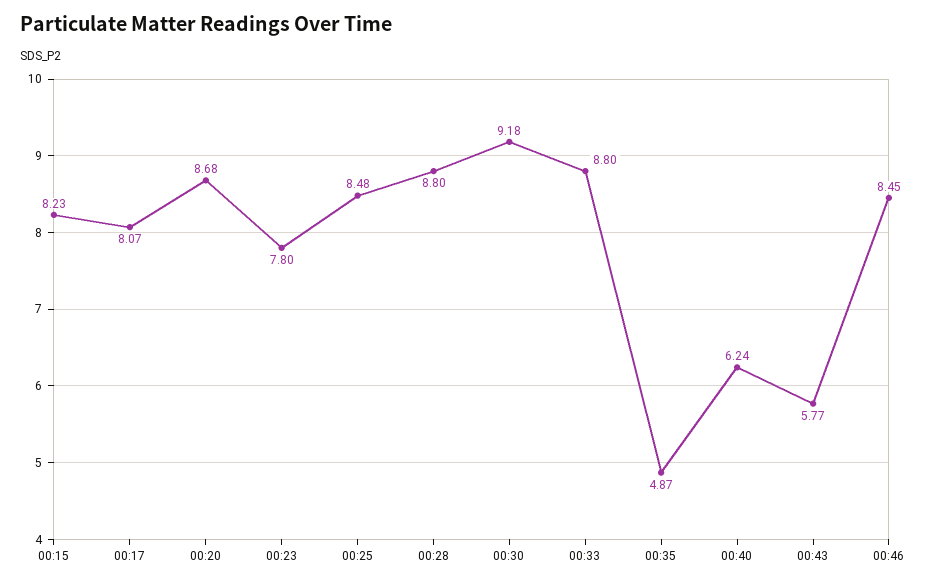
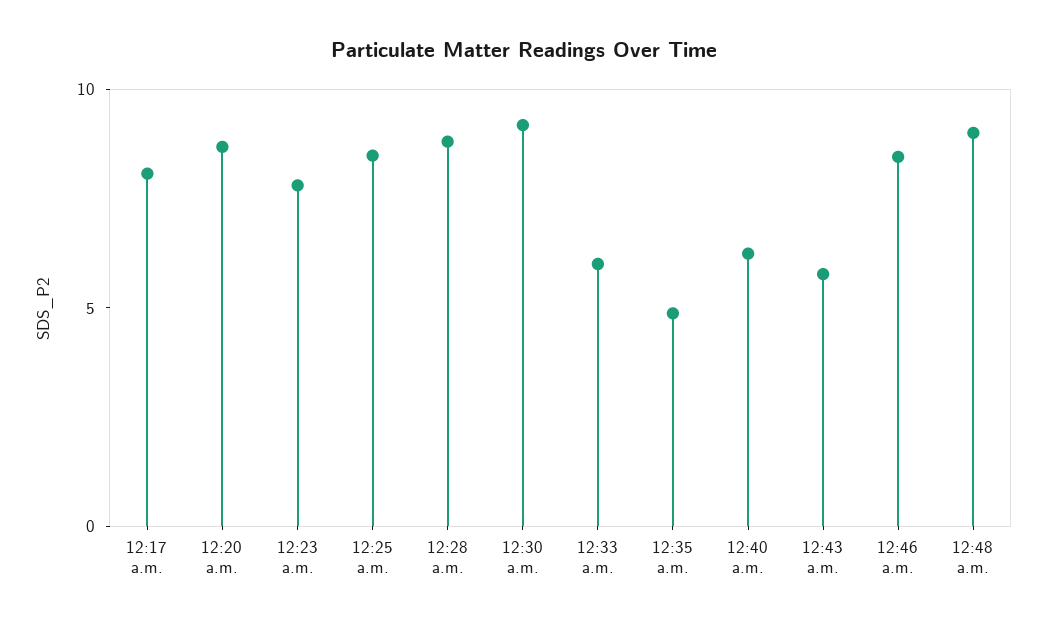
00:15: 8.23 -> none
00:33: 8.8 -> 6
12:48 a.m.: none -> 9

